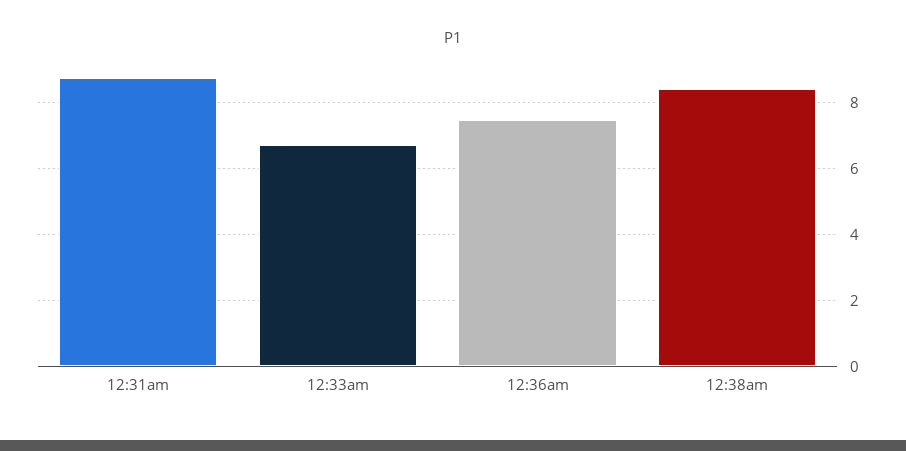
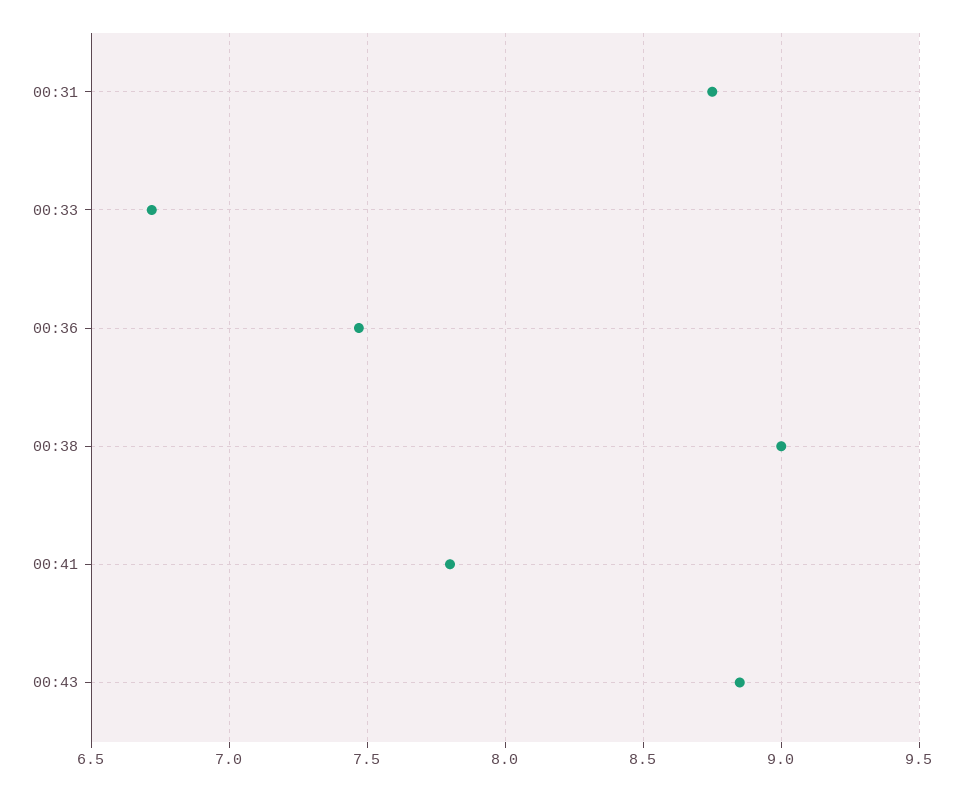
12:38am: 8.4 -> 9
00:41: none -> 7.8
00:43: none -> 8.85

